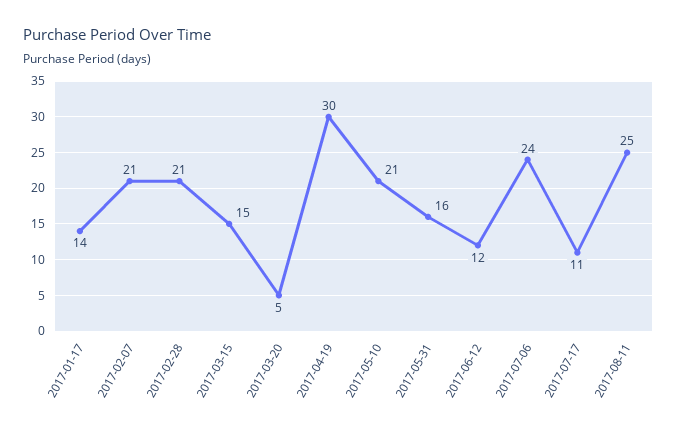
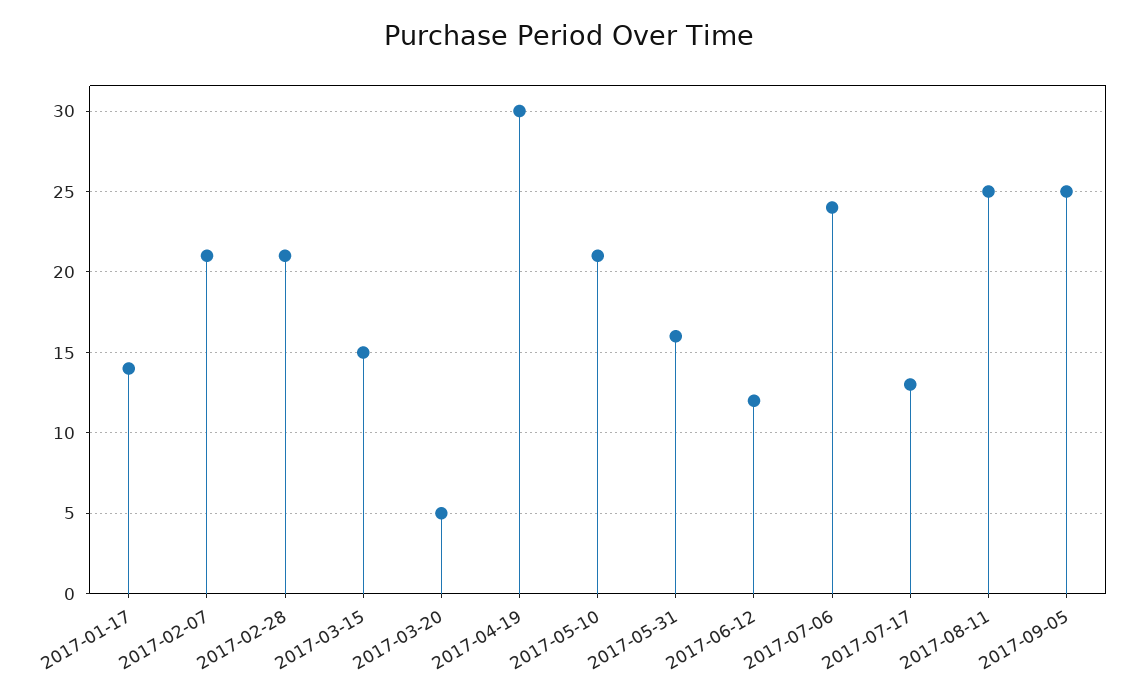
2017-07-17: 11 -> 13
2017-09-05: none -> 25

